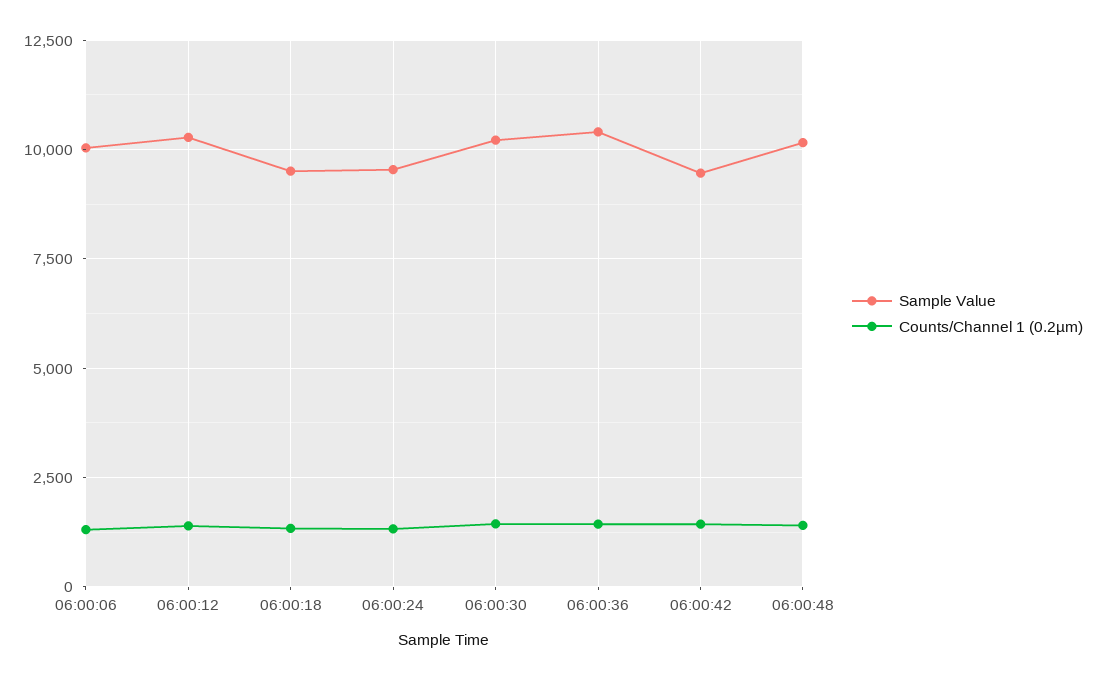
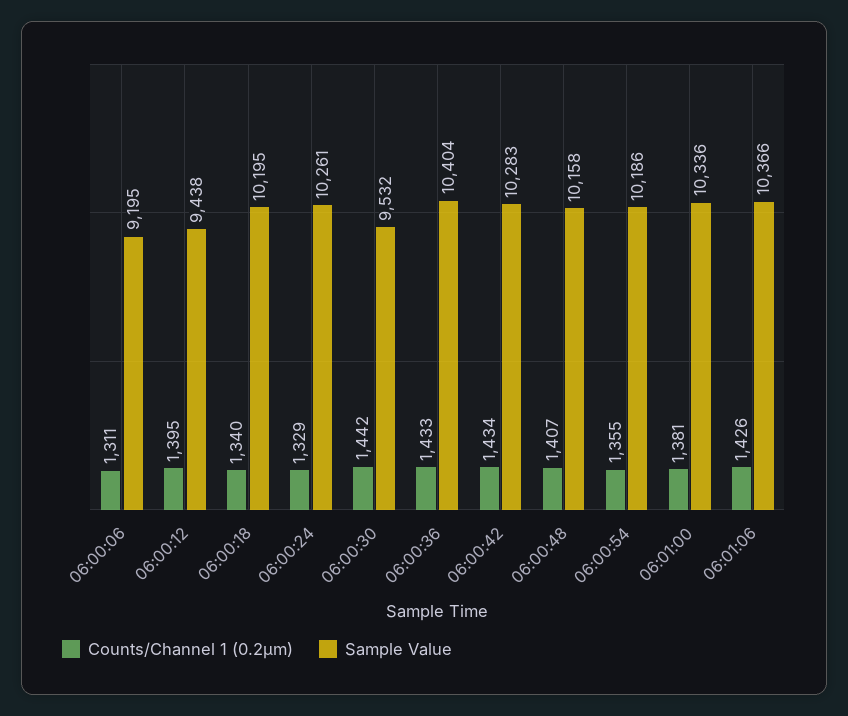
Sample Value, 06:00:06: 10000 -> 9195
Sample Value, 06:00:12: 10250 -> 9438
Sample Value, 06:00:18: 9500 -> 10195
Sample Value, 06:00:24: 9500 -> 10261
Sample Value, 06:00:30: 10250 -> 9532
Sample Value, 06:00:42: 9500 -> 10283
Counts/Channel 1 (0.2µm), 06:00:54: none -> 1355
Sample Value, 06:00:54: none -> 10186
Counts/Channel 1 (0.2µm), 06:01:00: none -> 1381
Sample Value, 06:01:00: none -> 10336
Counts/Channel 1 (0.2µm), 06:01:06: none -> 1426
Sample Value, 06:01:06: none -> 10366

